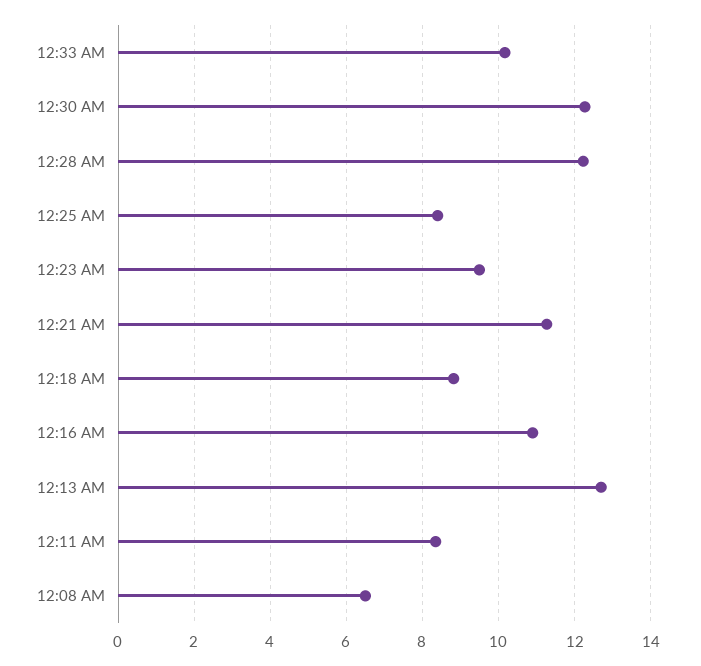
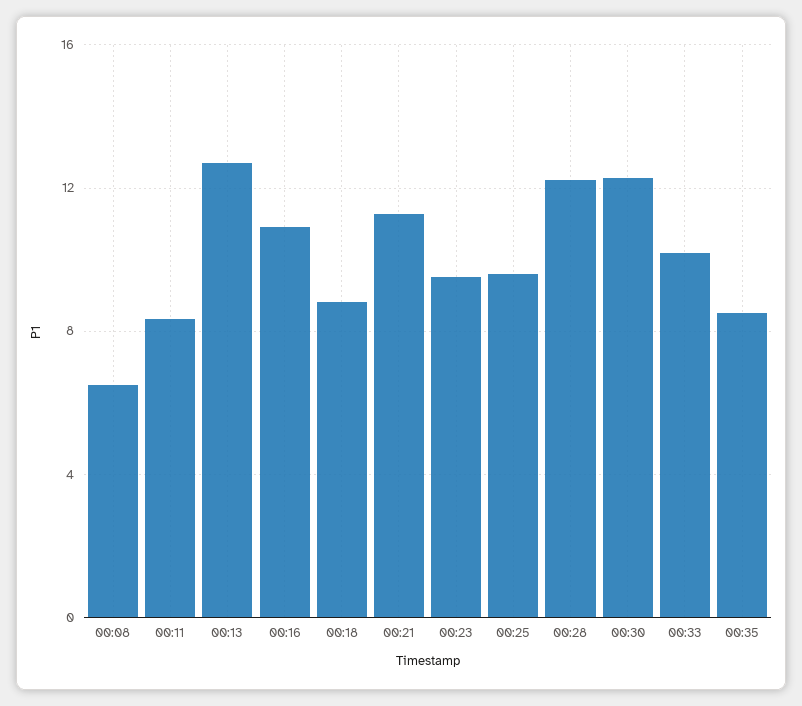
12:25 AM: 8.4 -> 9.5
00:35: none -> 8.5

